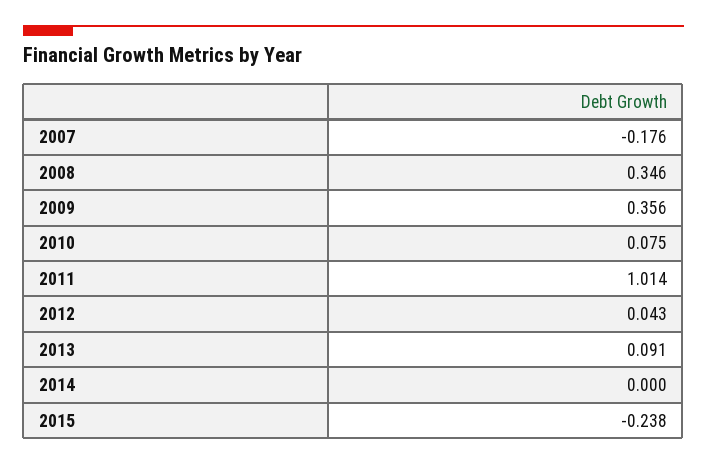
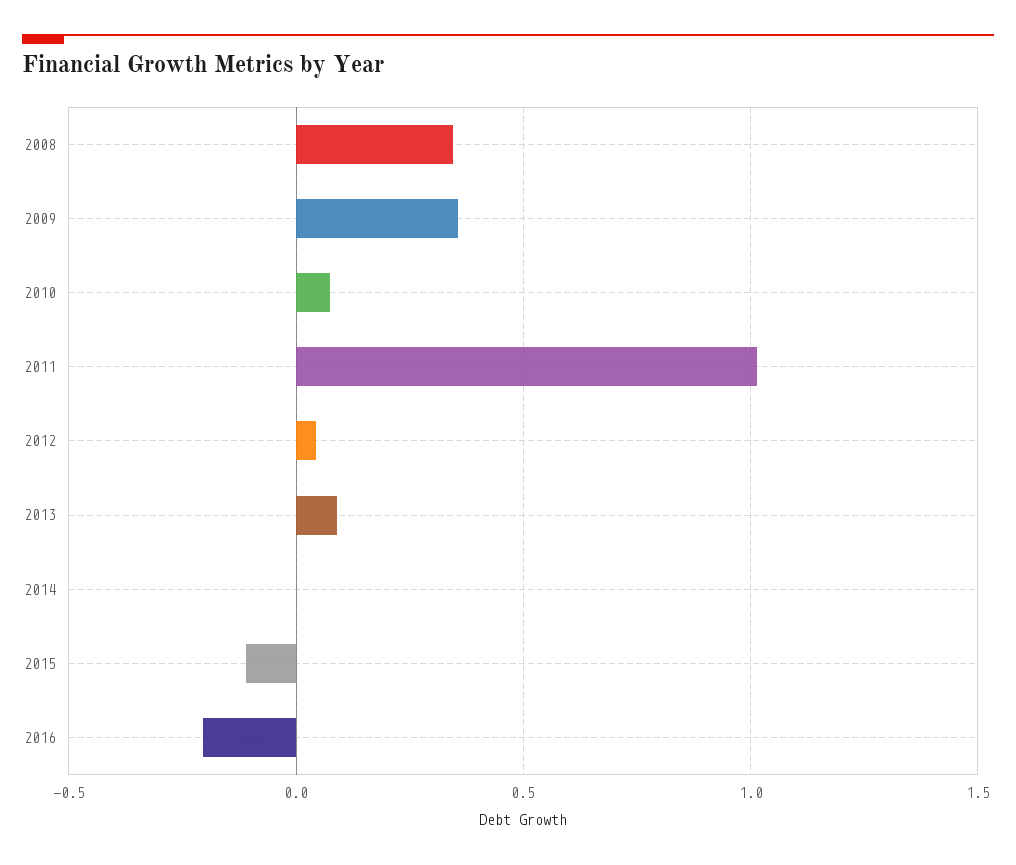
2007: -0.176 -> none
2015: -0.238 -> -0.1
2016: none -> -0.2

